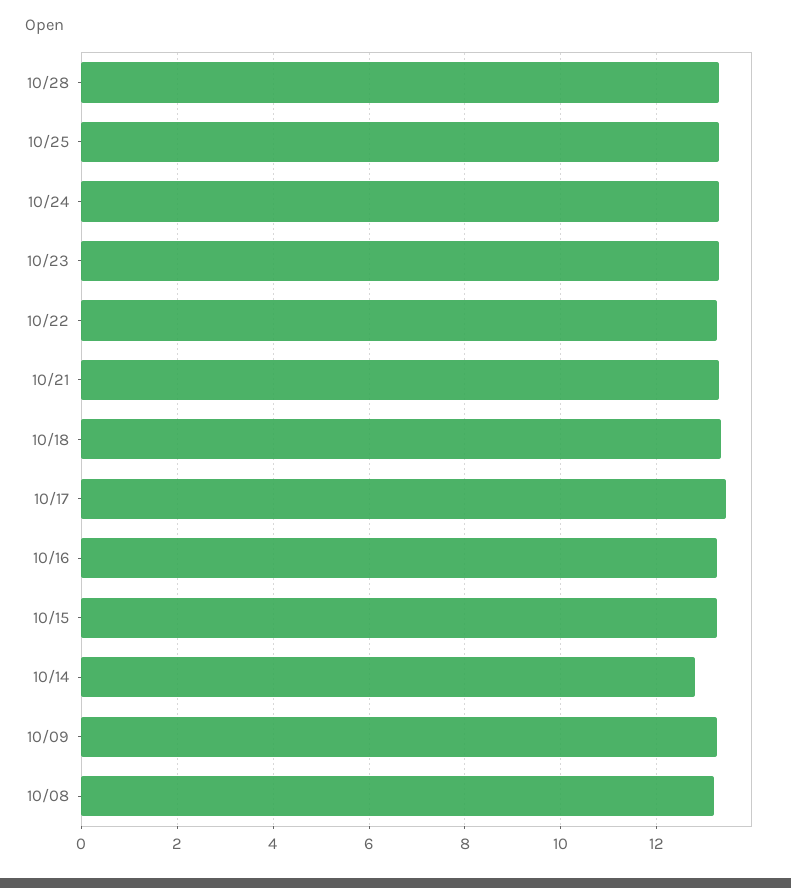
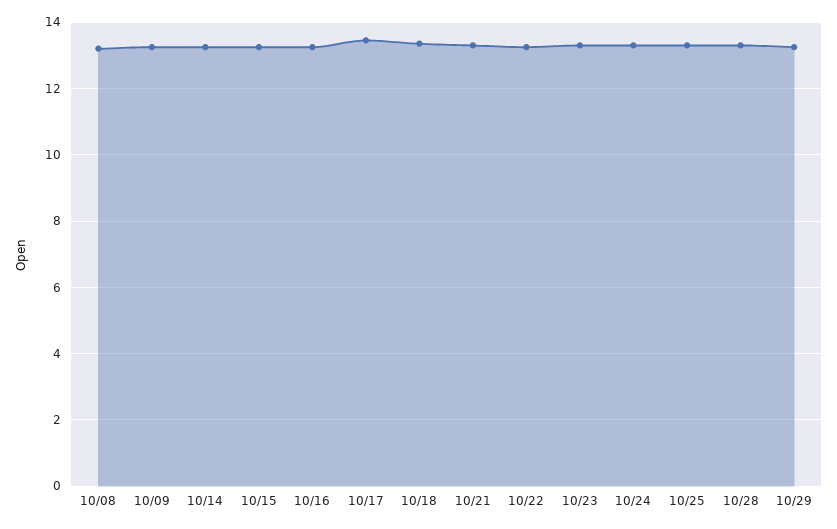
10/14: 12.8 -> 13.2
10/29: none -> 13.2

